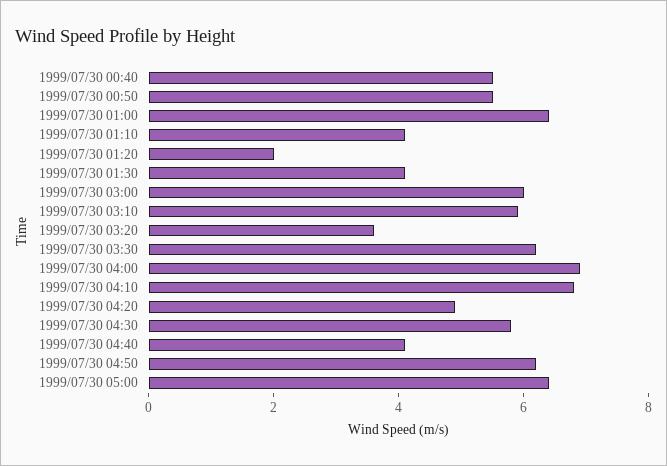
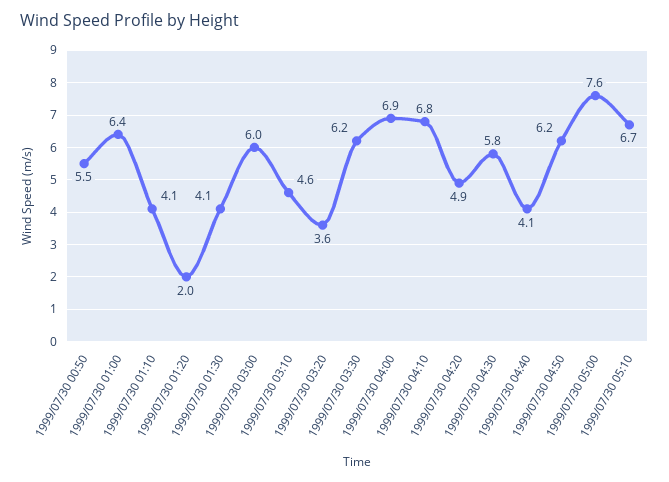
1999/07/30 00:40: 5.5 -> none
1999/07/30 03:10: 6 -> 4.6
1999/07/30 05:00: 6.5 -> 7.6
1999/07/30 05:10: none -> 6.7

